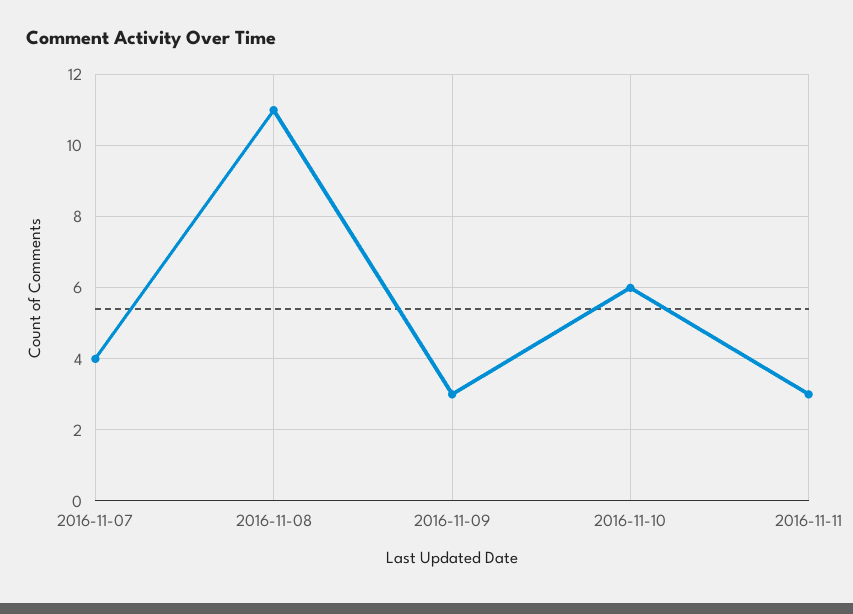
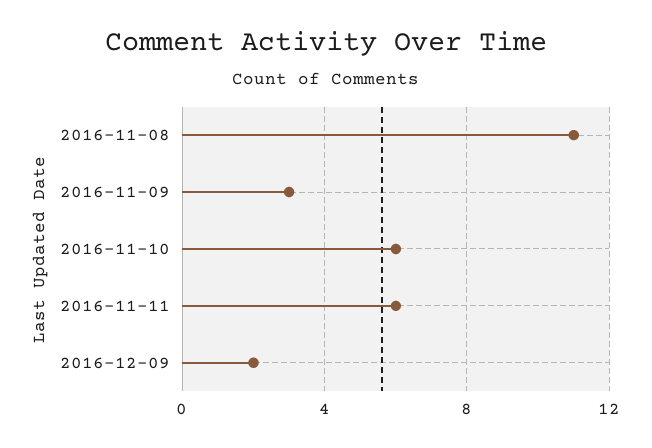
2016-11-07: 4 -> none
2016-11-11: 3 -> 6
2016-12-09: none -> 2

